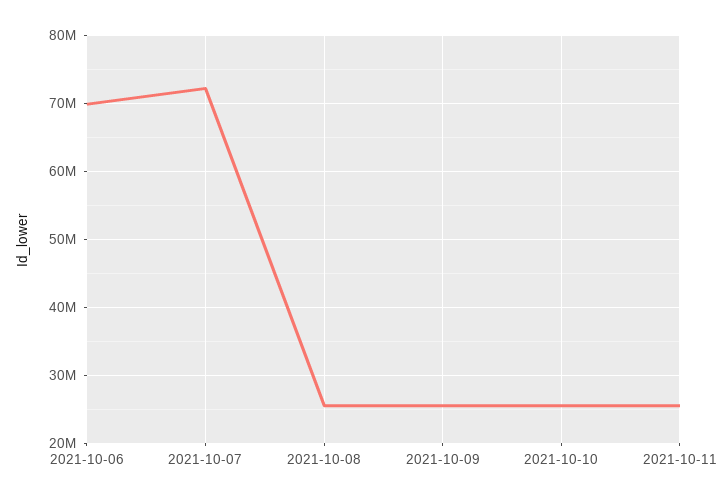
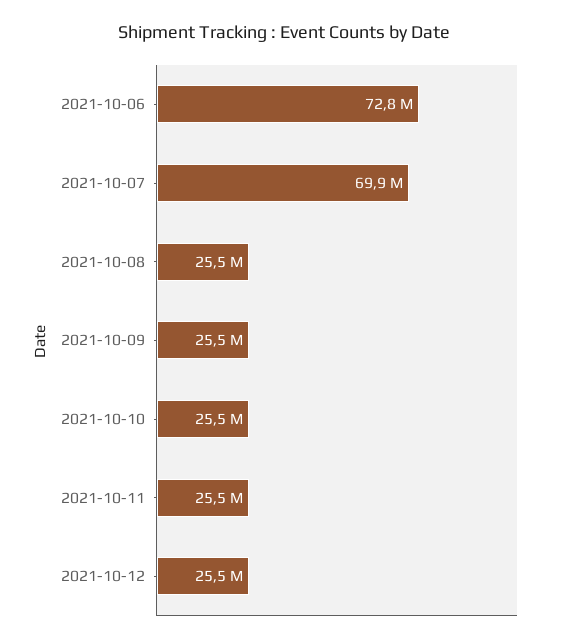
2021-10-06: 70000000 -> 72800000
2021-10-07: 72000000 -> 69900000
2021-10-12: none -> 25500000

